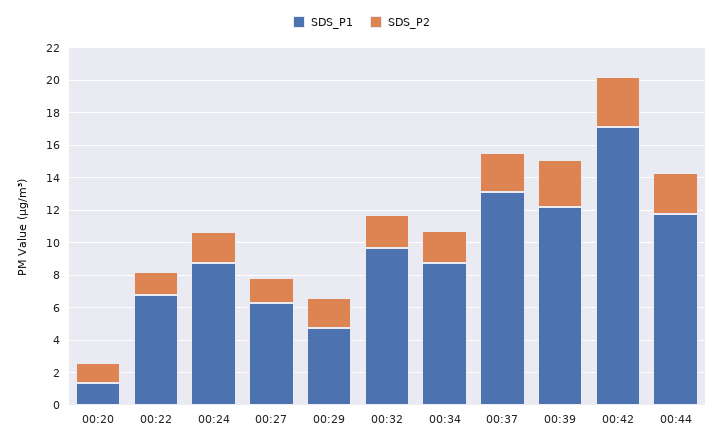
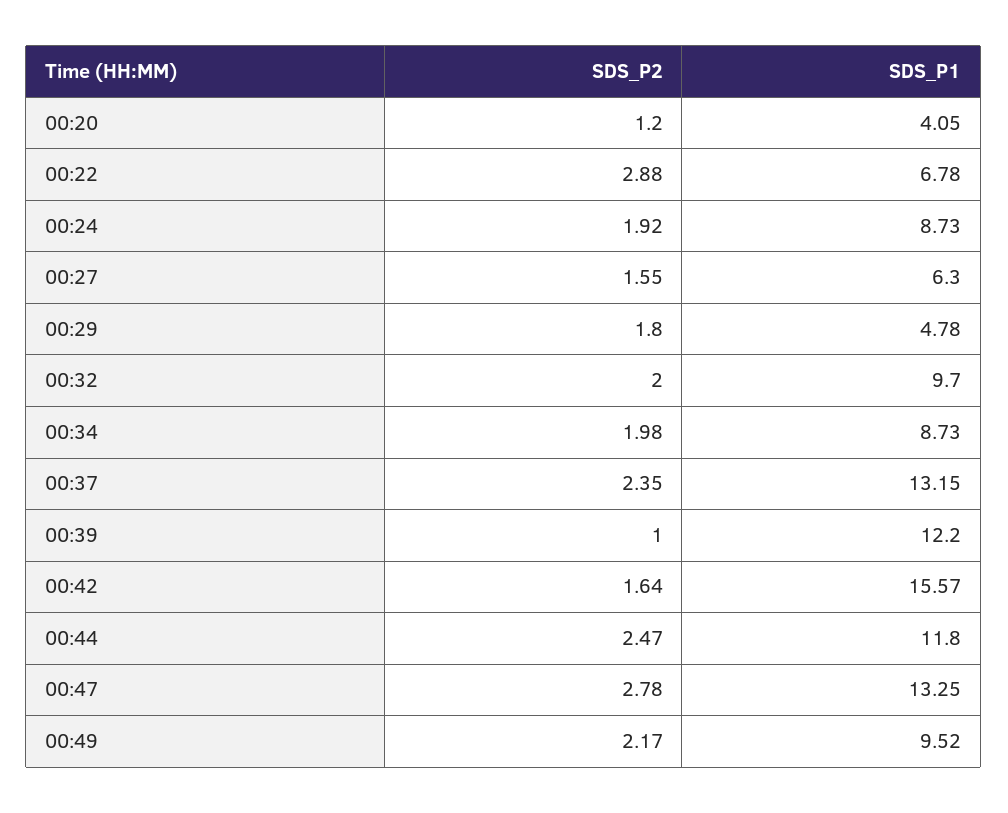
SDS_P1, 00:20: 1.5 -> 4.05
SDS_P2, 00:22: 1.5 -> 2.88
SDS_P2, 00:39: 3 -> 1
SDS_P1, 00:42: 17 -> 15.57
SDS_P2, 00:42: 3 -> 1.64
SDS_P2, 00:47: none -> 2.78
SDS_P1, 00:47: none -> 13.25
SDS_P2, 00:49: none -> 2.17
SDS_P1, 00:49: none -> 9.52

